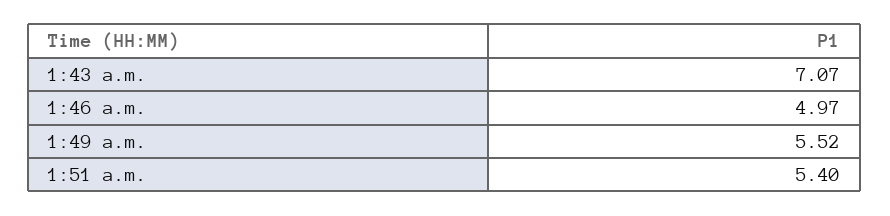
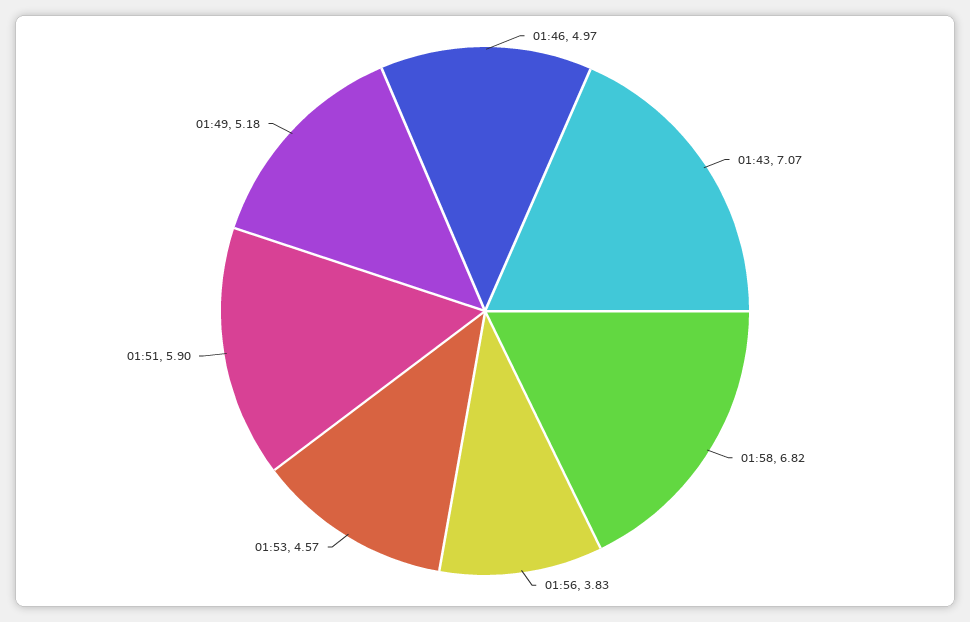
1:49 a.m.: 5.52 -> 5.18
1:51 a.m.: 5.4 -> 5.9
01:58: none -> 6.82
01:56: none -> 3.83
01:53: none -> 4.57

